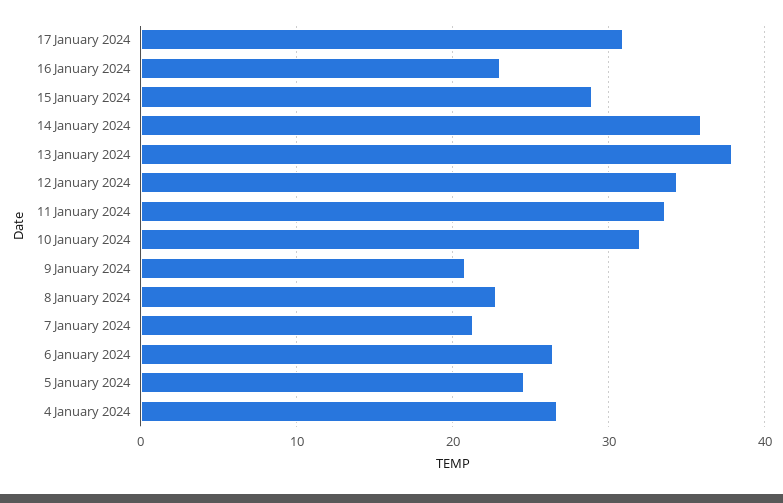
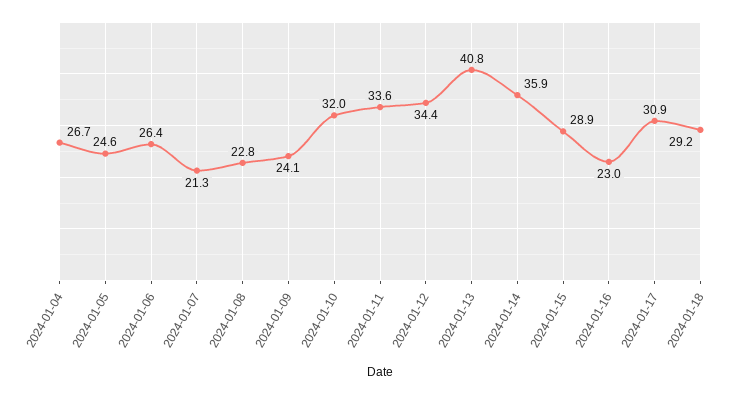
13 January 2024: 38 -> 40.8
9 January 2024: 21 -> 24.1
2024-01-18: none -> 29.2

